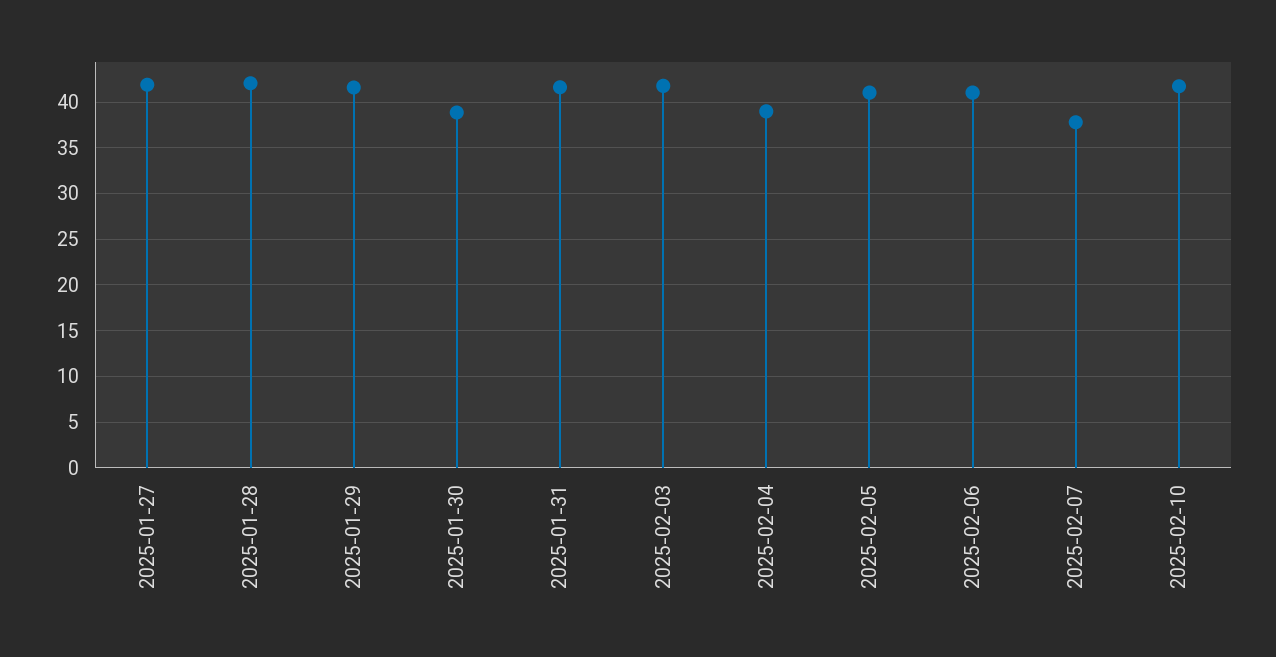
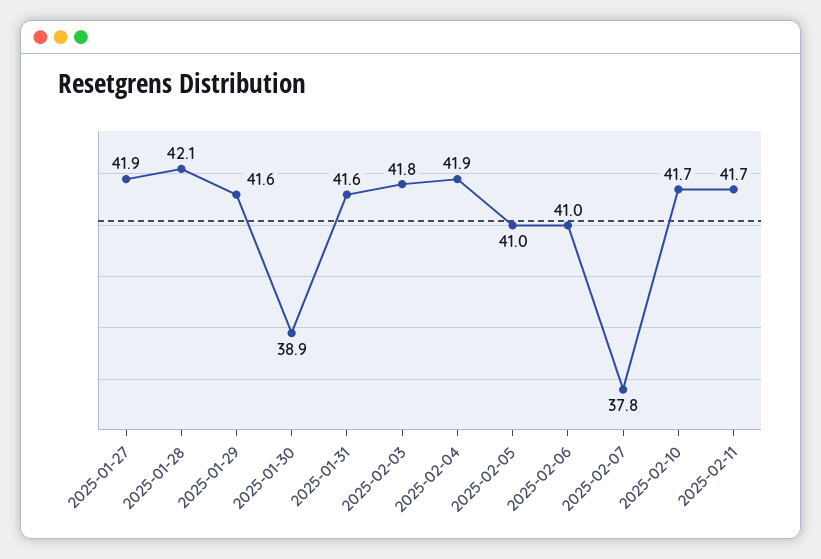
2025-02-04: 39 -> 41.9
2025-02-11: none -> 41.7

